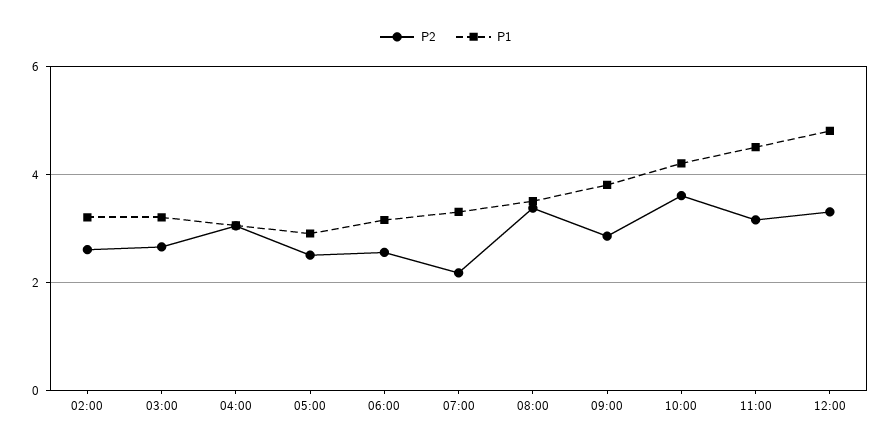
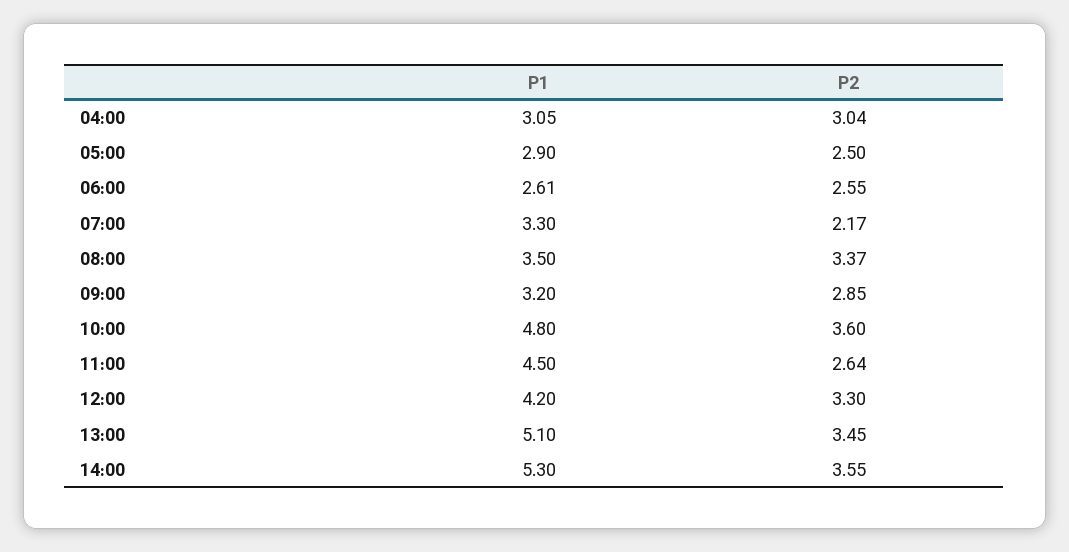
P2, 02:00: 2.6 -> none
P1, 02:00: 3.2 -> none
P2, 03:00: 2.6 -> none
P1, 03:00: 3.2 -> none
P1, 06:00: 3.2 -> 2.61
P1, 09:00: 3.8 -> 3.2
P1, 10:00: 4.2 -> 4.8
P2, 11:00: 3.2 -> 2.64
P1, 12:00: 4.8 -> 4.2
P1, 13:00: none -> 5.1
P2, 13:00: none -> 3.45
P1, 14:00: none -> 5.3
P2, 14:00: none -> 3.55

